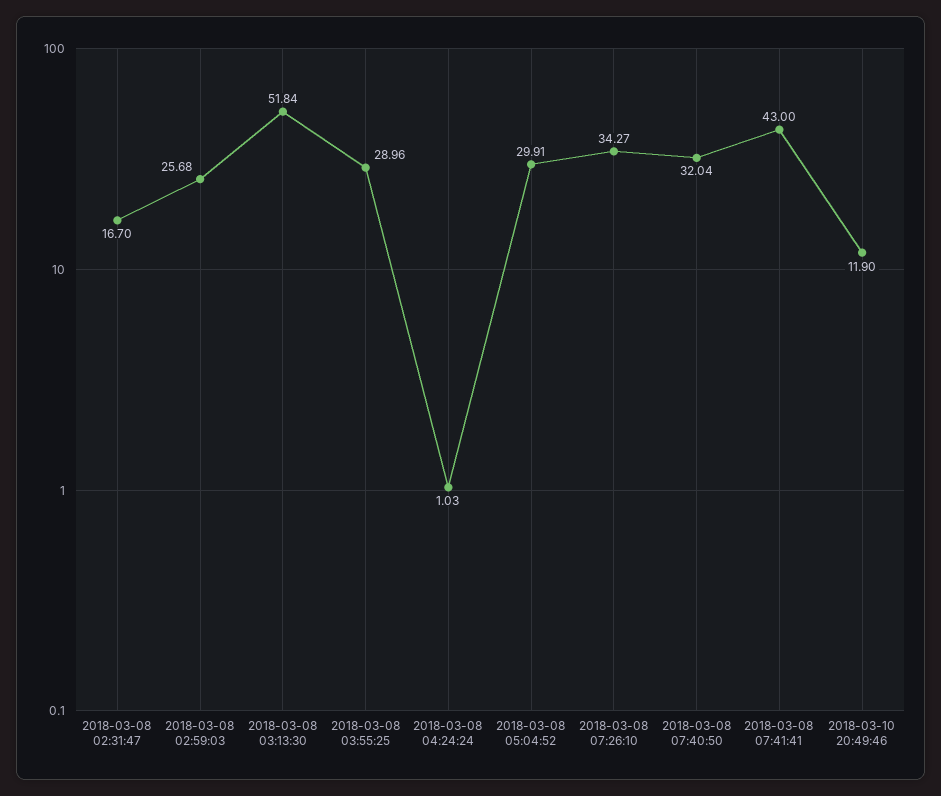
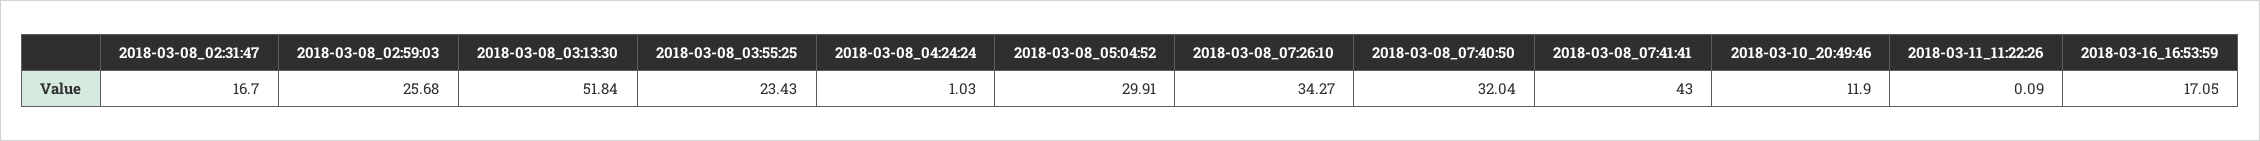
2018-03-08 03:55:25: 28.96 -> 23.43
2018-03-11_11:22:26: none -> 0.09
2018-03-16_16:53:59: none -> 17.05

